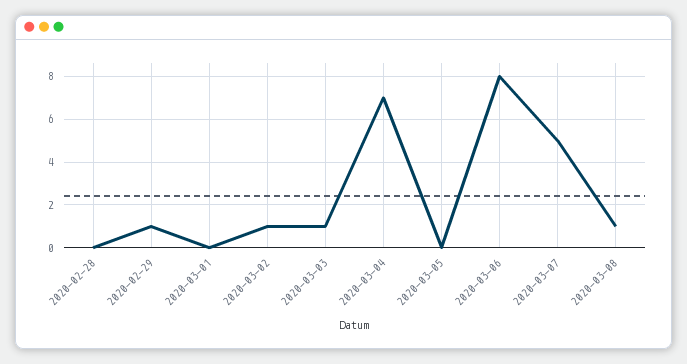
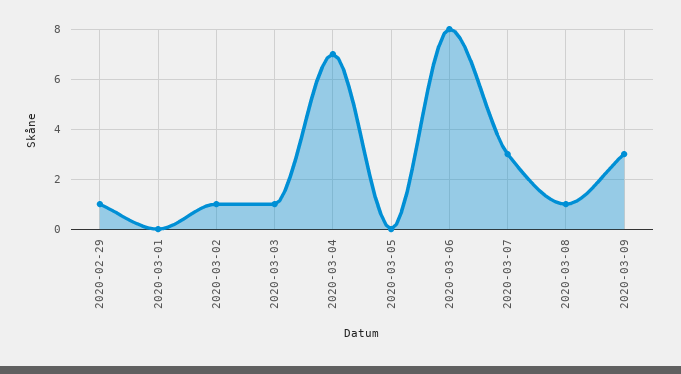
2020-02-28: 0 -> none
2020-03-07: 5 -> 3
2020-03-09: none -> 3

